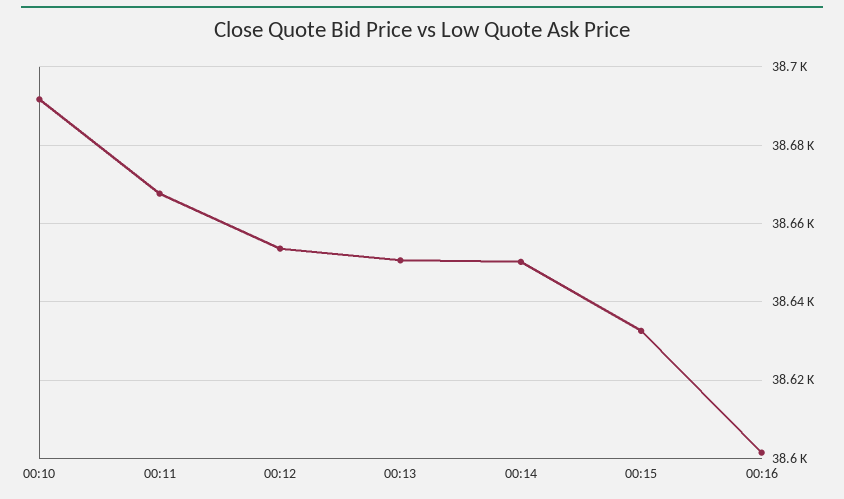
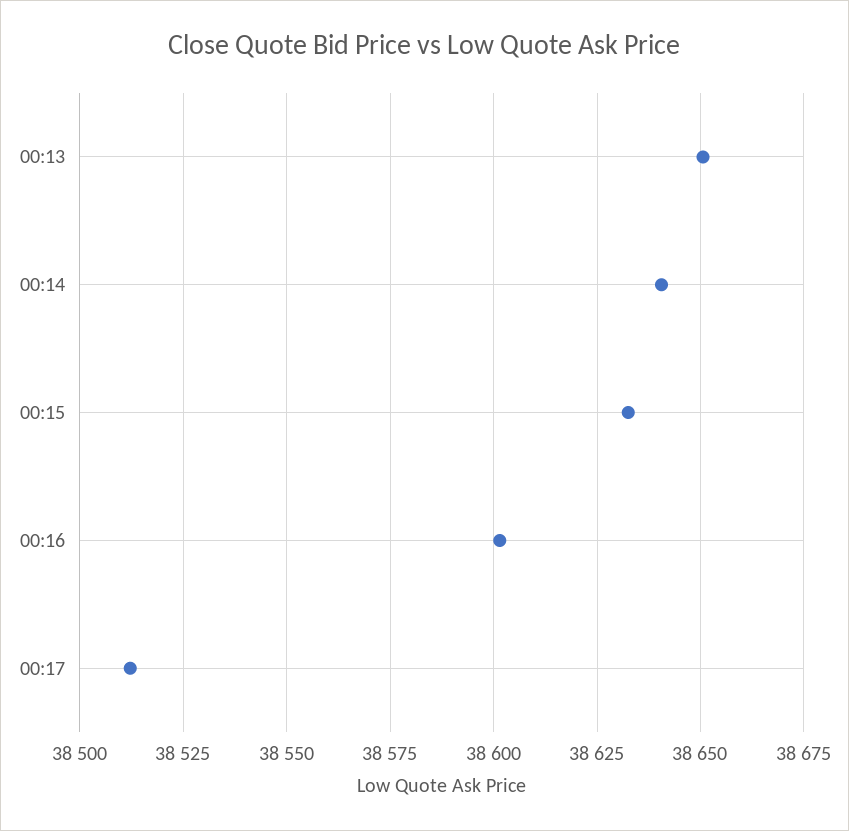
00:10: 38692 -> none
00:11: 38668 -> none
00:12: 38654 -> none
00:14: 38650 -> 38640
00:17: none -> 38512.5

